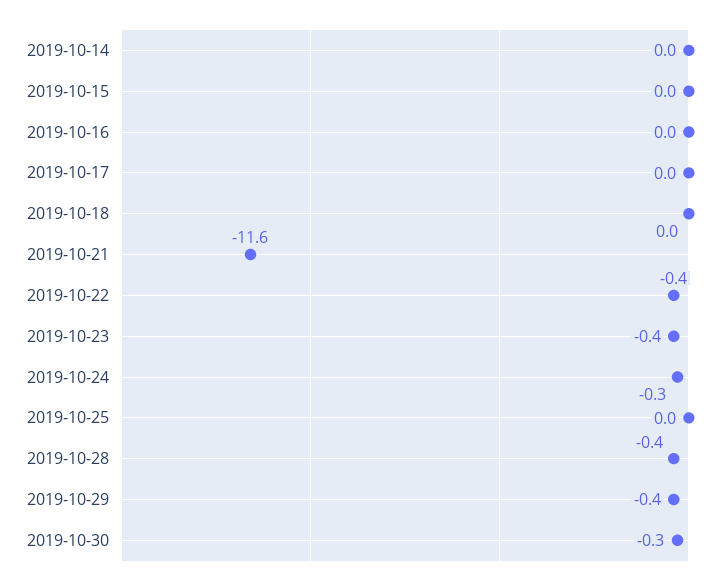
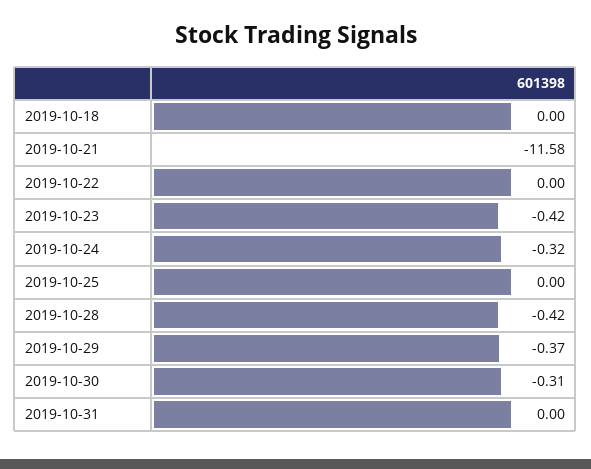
2019-10-14: 0 -> none
2019-10-15: 0 -> none
2019-10-16: 0 -> none
2019-10-17: 0 -> none
2019-10-22: -0.4 -> 0
2019-10-31: none -> 0

